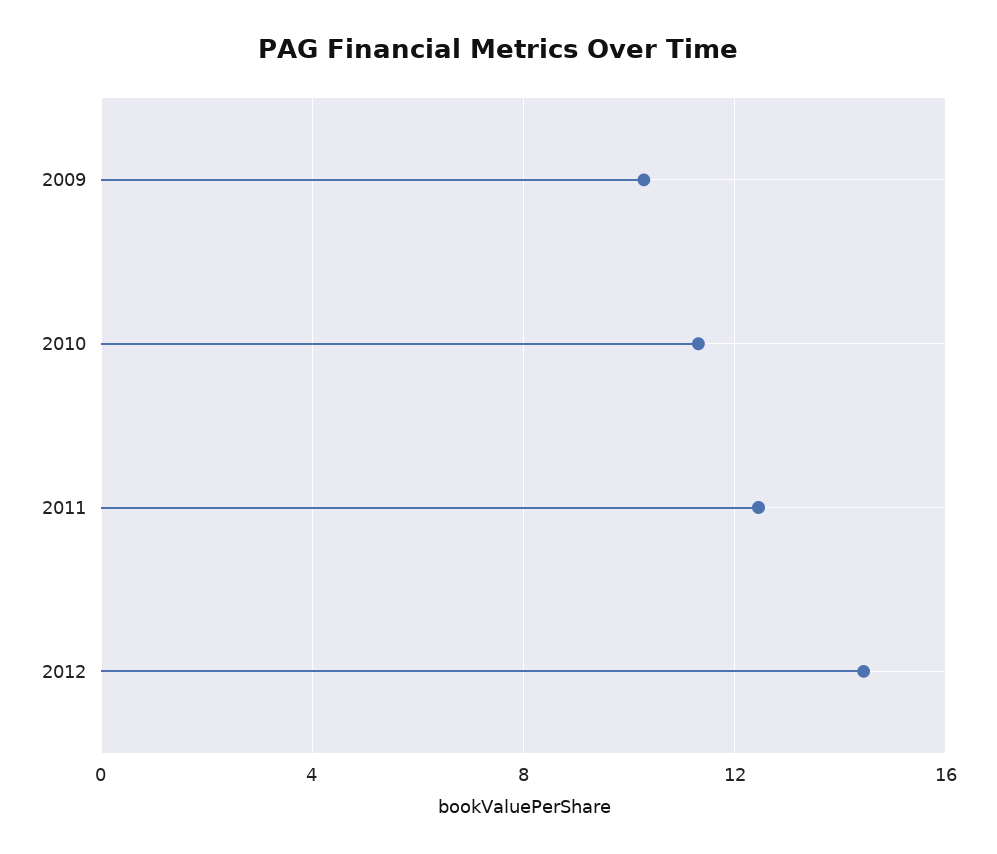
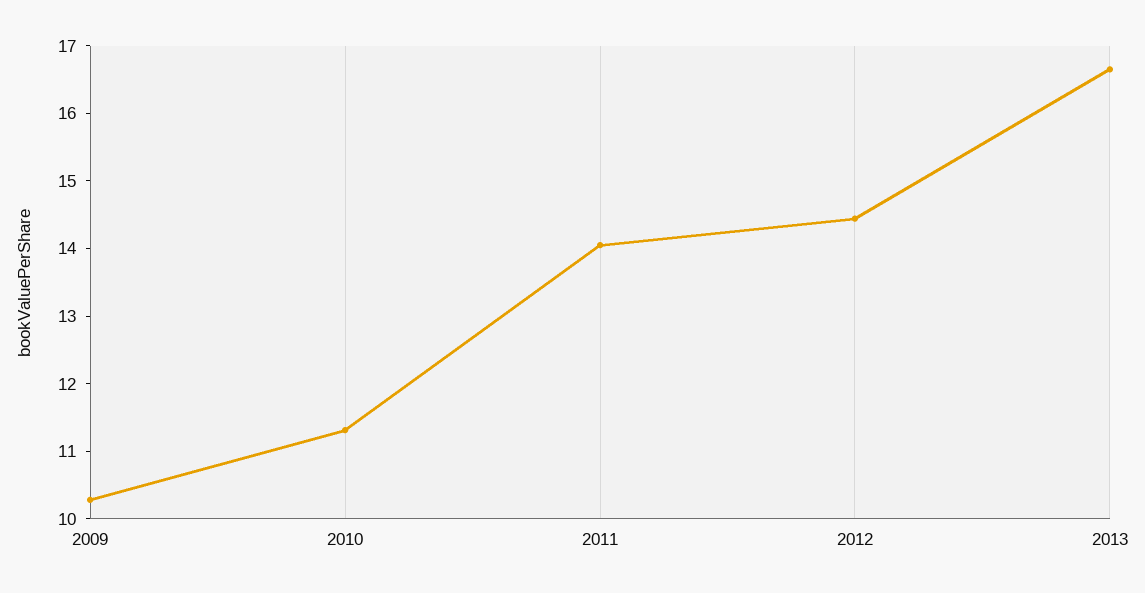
2011: 12.5 -> 14
2013: none -> 16.6

